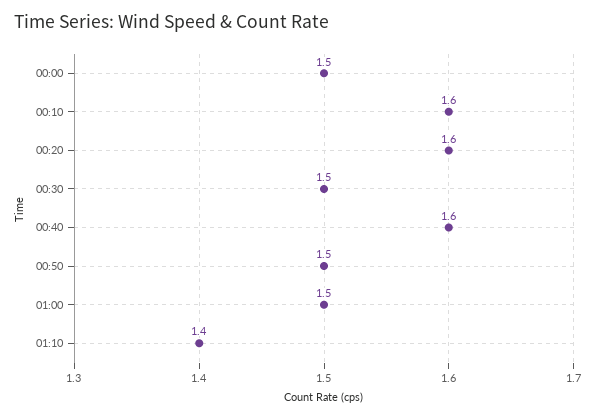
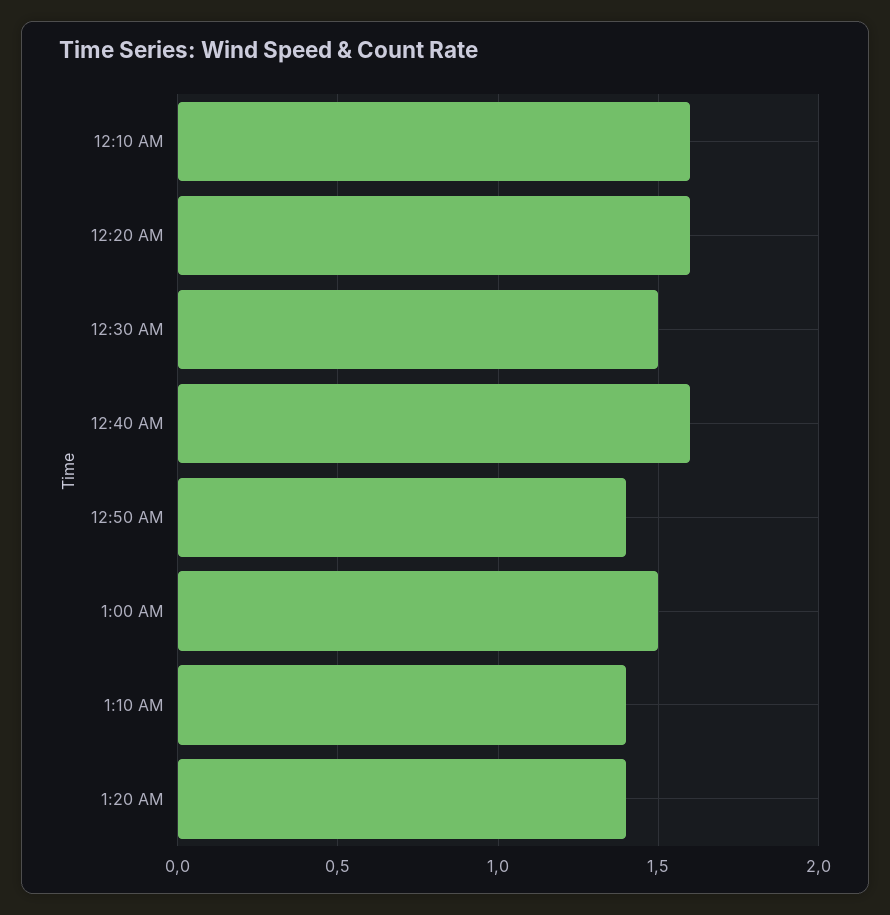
00:00: 1.5 -> none
00:50: 1.5 -> 1.4
1:20 AM: none -> 1.4

